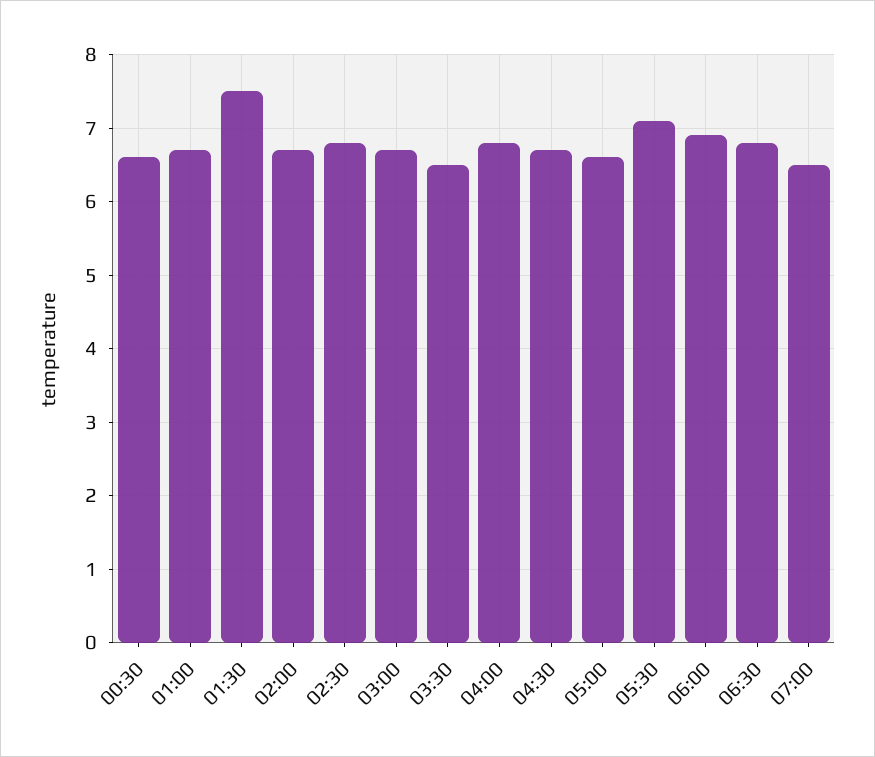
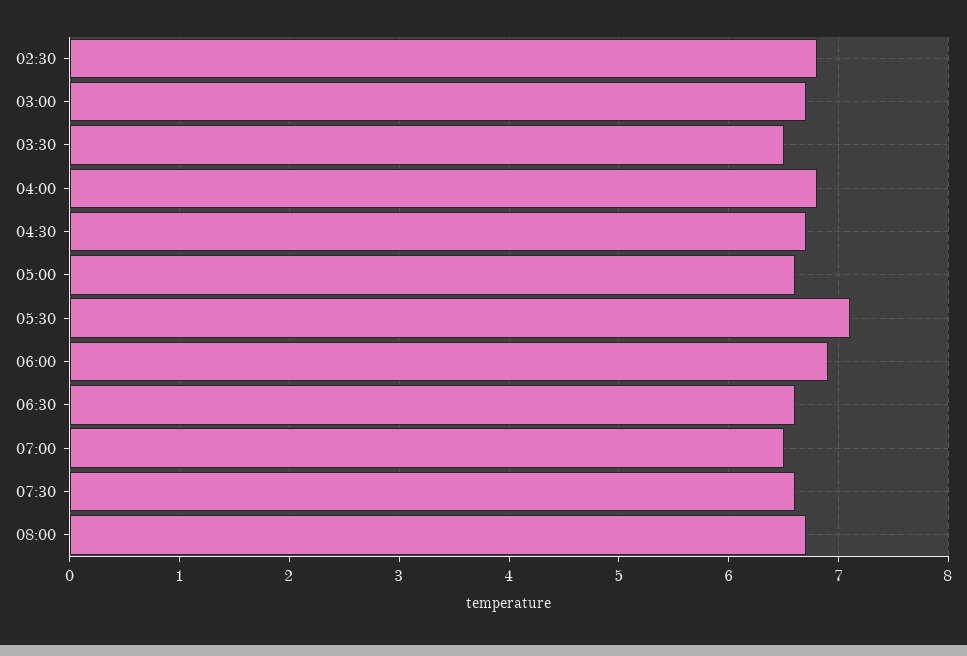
00:30: 6.6 -> none
01:00: 6.7 -> none
01:30: 7.5 -> none
02:00: 6.7 -> none
06:30: 6.8 -> 6.6
07:30: none -> 6.6
08:00: none -> 6.7

